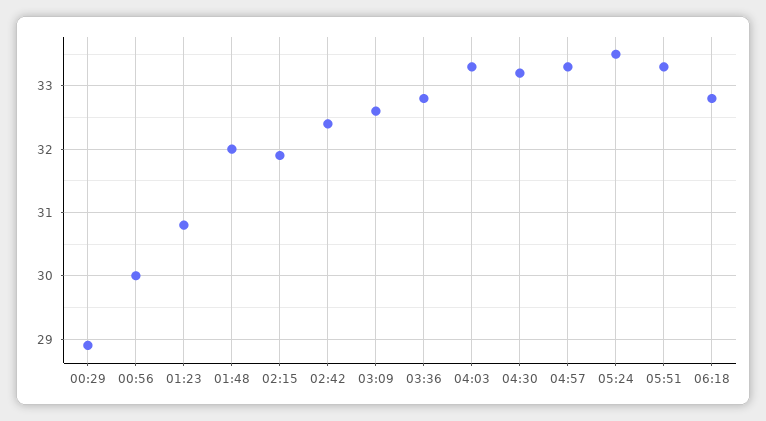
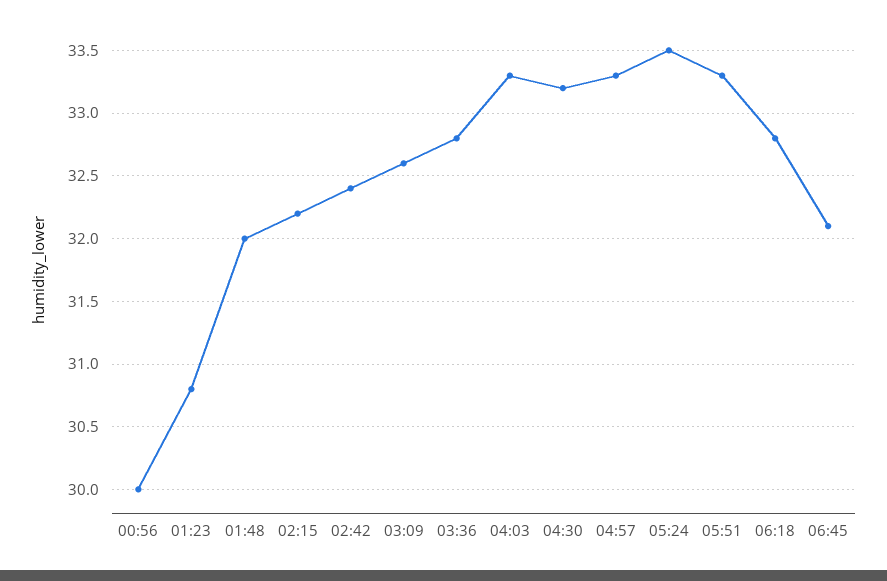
00:29: 28.9 -> none
02:15: 31.9 -> 32.2
06:45: none -> 32.1

